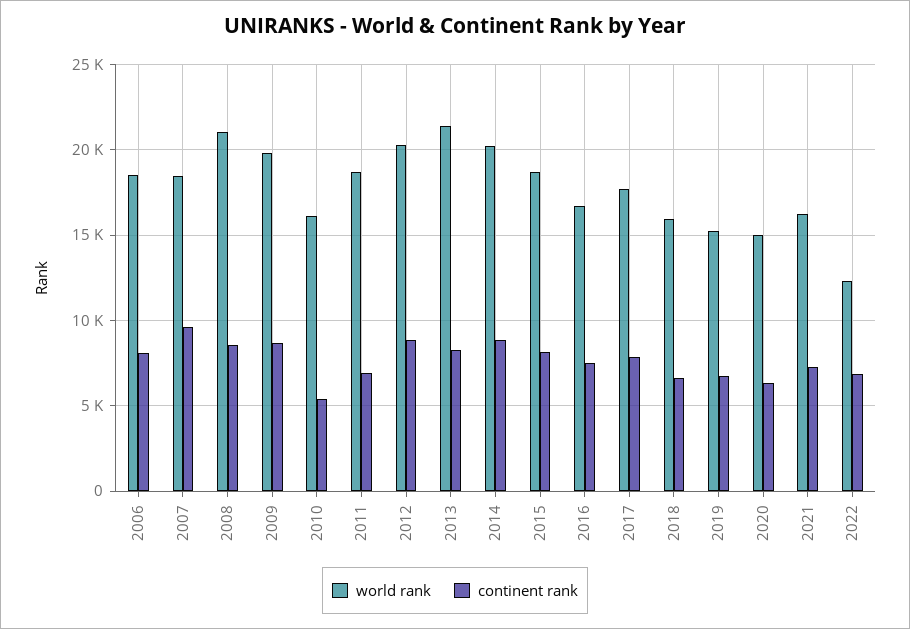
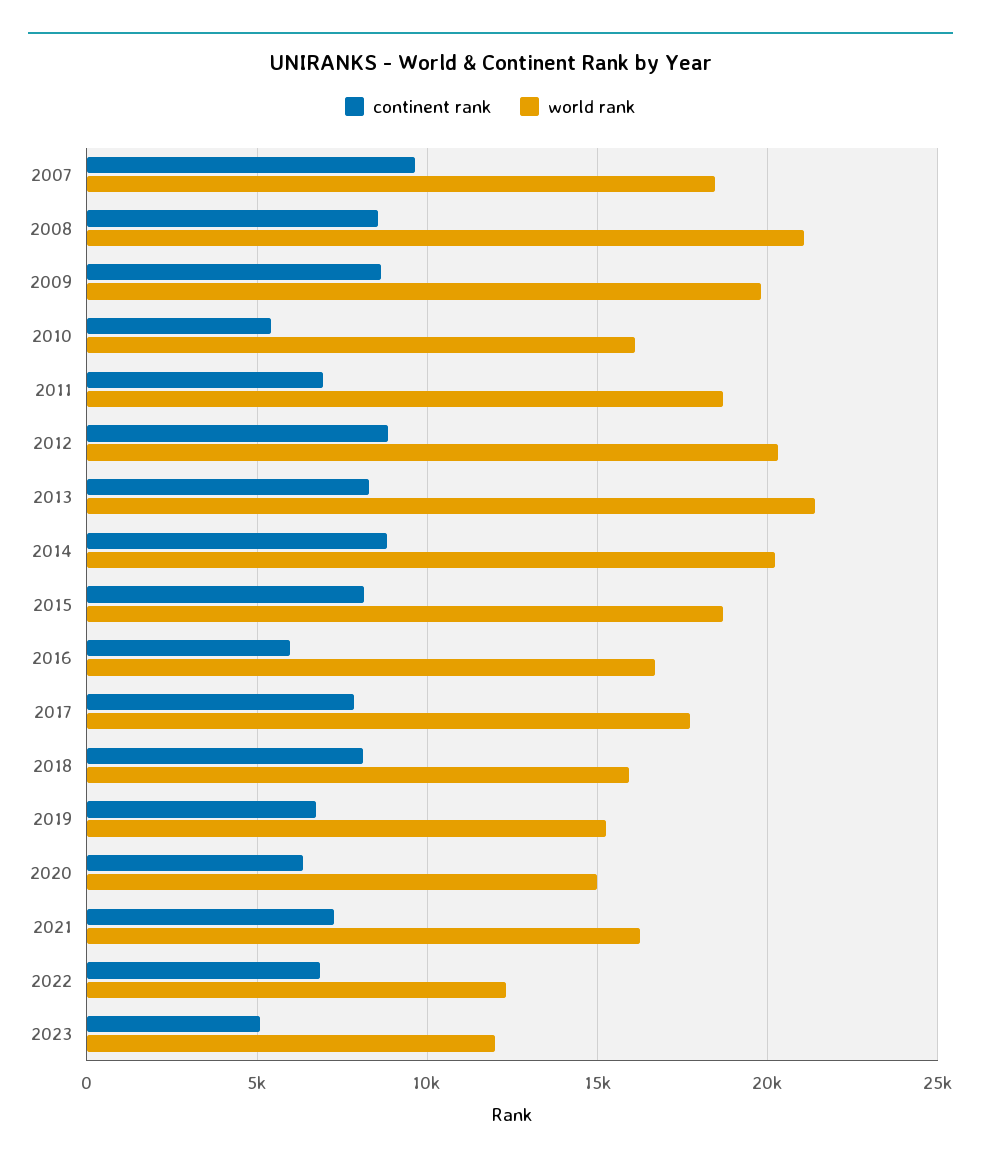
world rank, 2006: 18500 -> none
continent rank, 2006: 8000 -> none
continent rank, 2016: 7500 -> 6000
continent rank, 2018: 6500 -> 8000
continent rank, 2023: none -> 5000
world rank, 2023: none -> 12000

